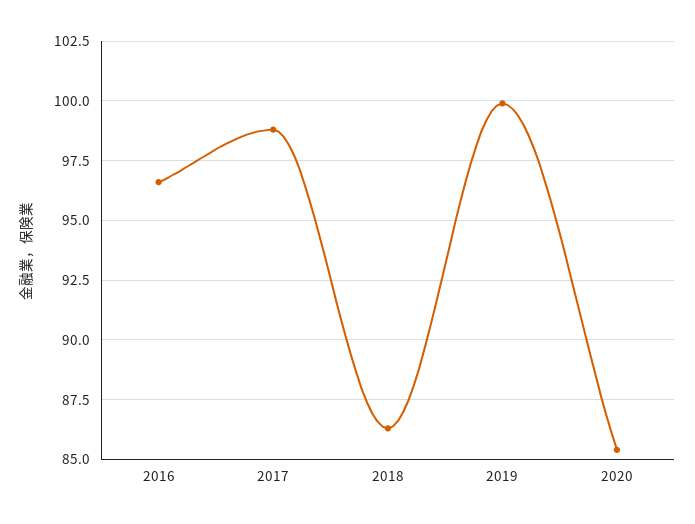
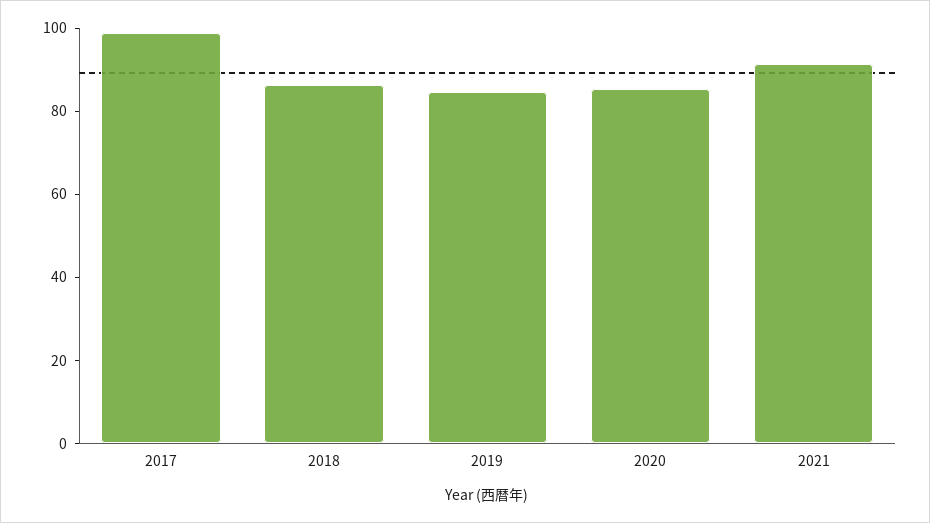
2016: 96.5 -> none
2019: 100 -> 85
2021: none -> 90

